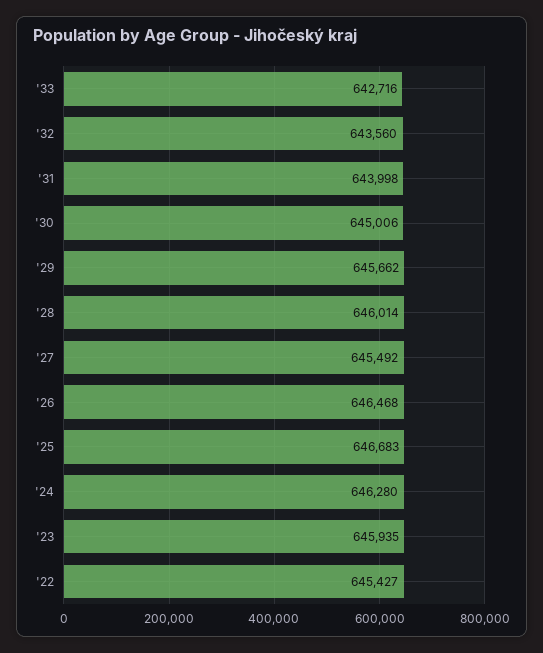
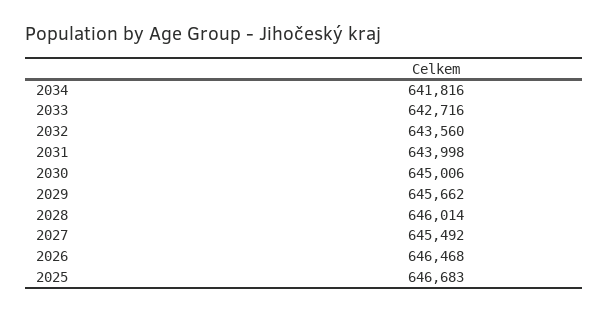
'24: 646280 -> none
'23: 645935 -> none
'22: 645427 -> none
2034: none -> 641816

